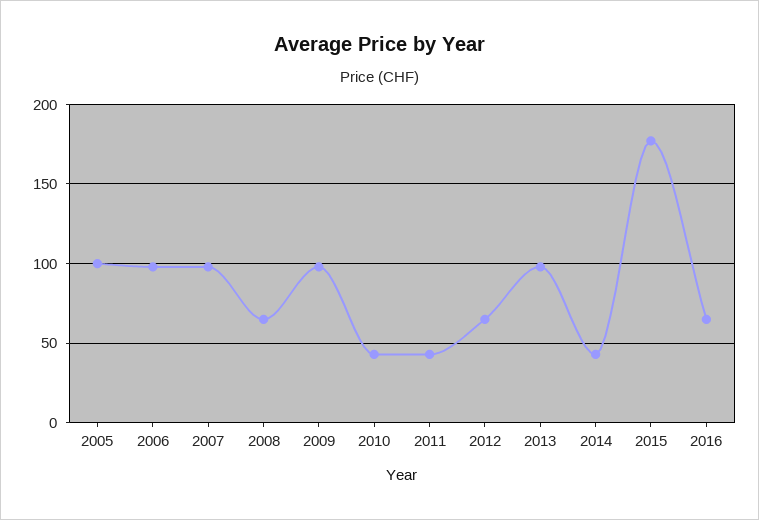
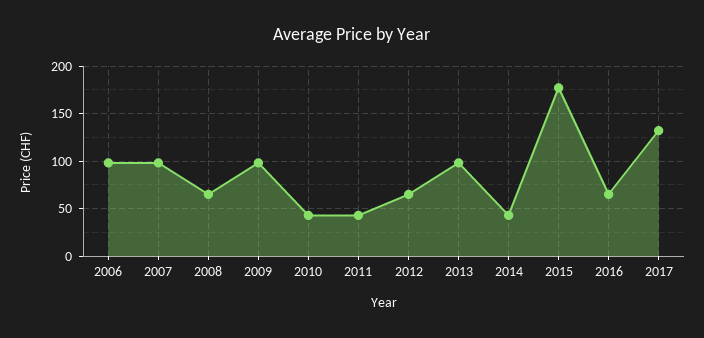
2005: 100 -> none
2017: none -> 130

